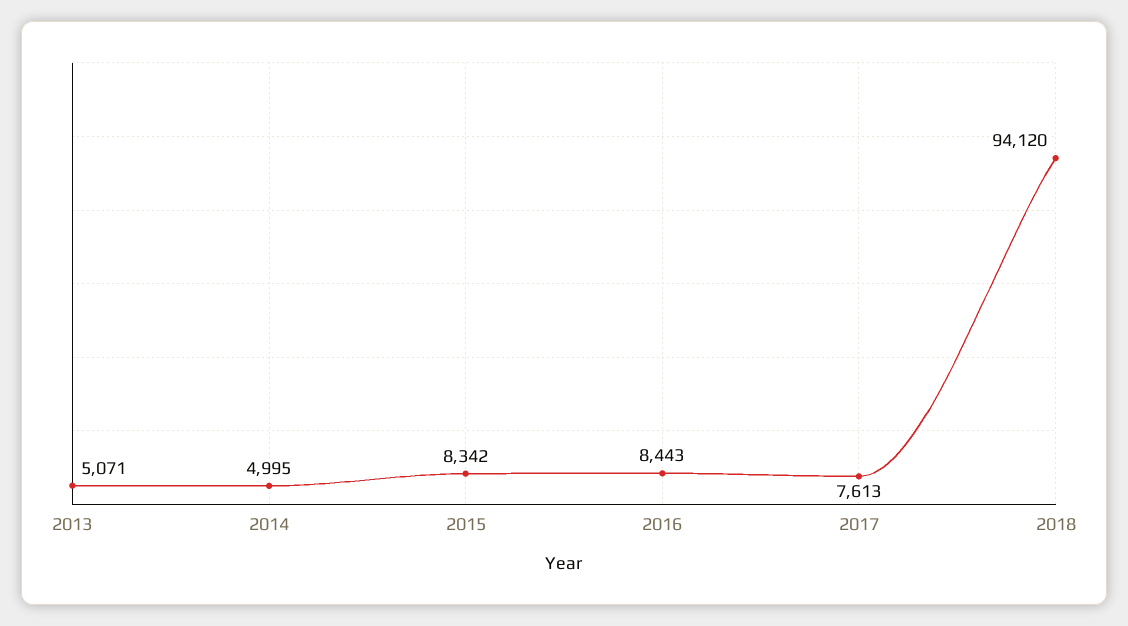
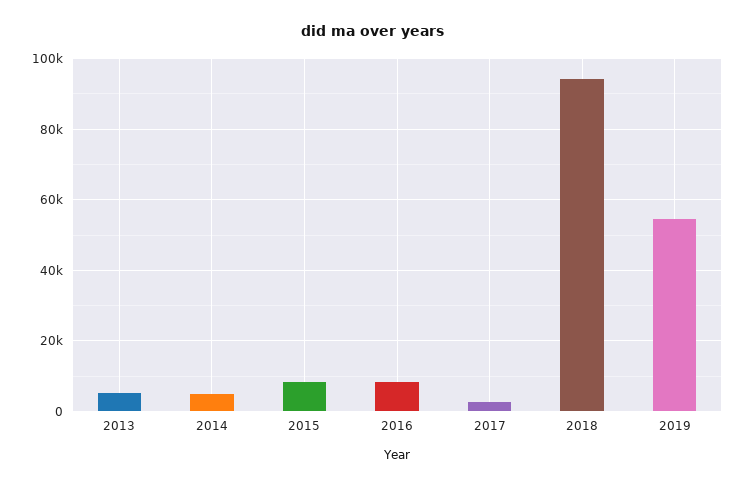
2017: 7613 -> 2000
2019: none -> 54000

